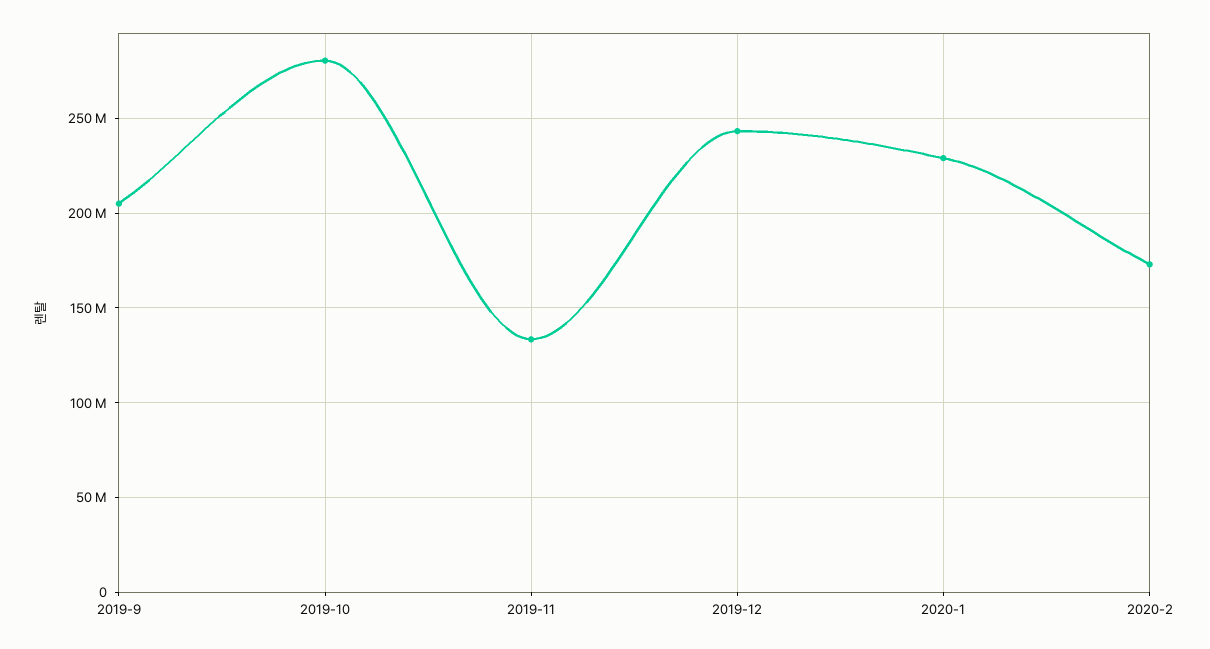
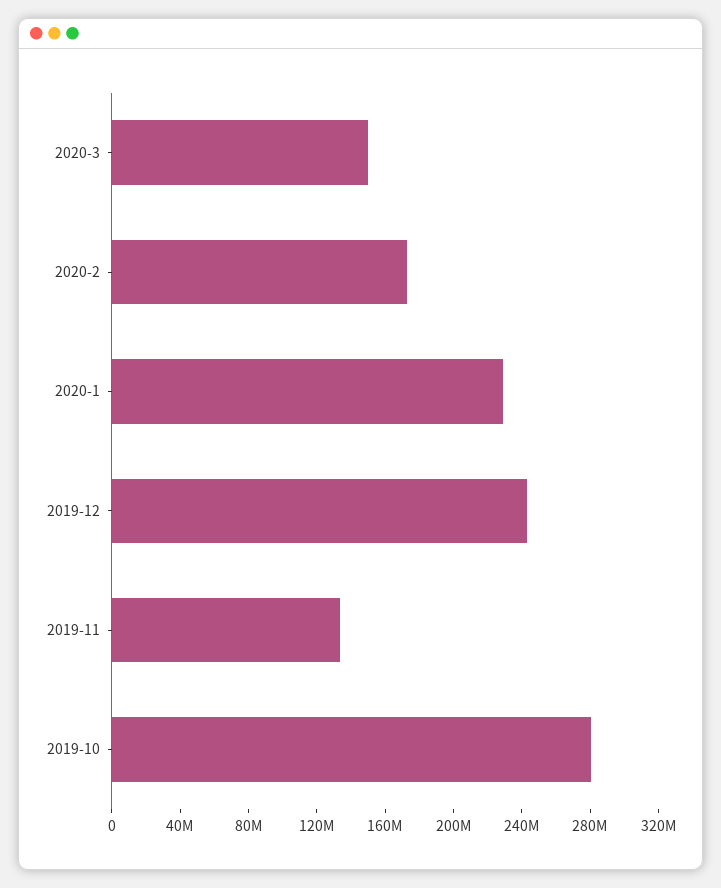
2019-9: 205000000 -> none
2020-3: none -> 150000000

